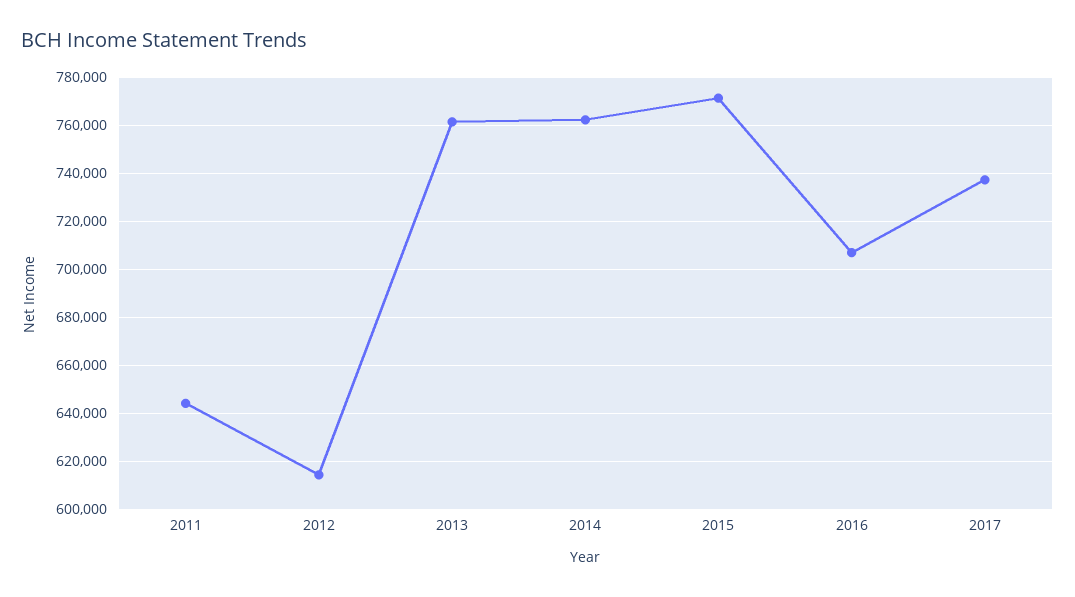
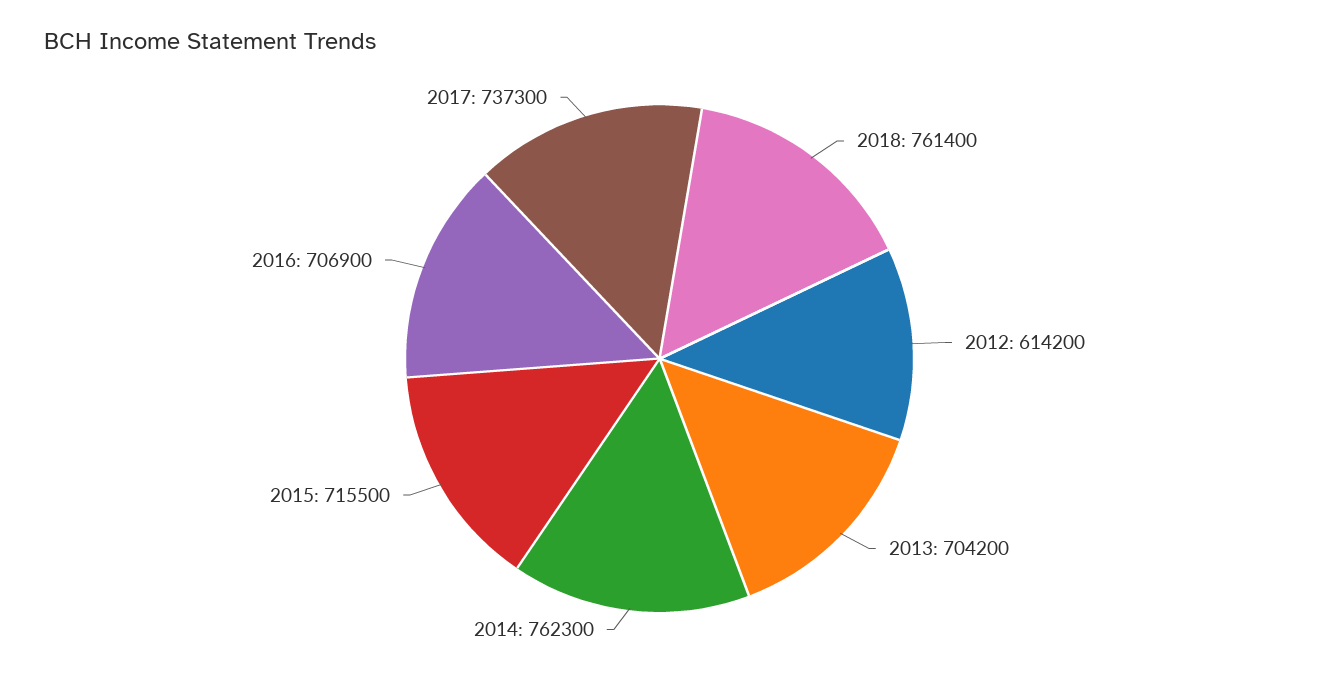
2011: 645000 -> none
2013: 760000 -> 704200
2015: 770000 -> 715500
2018: none -> 761400

